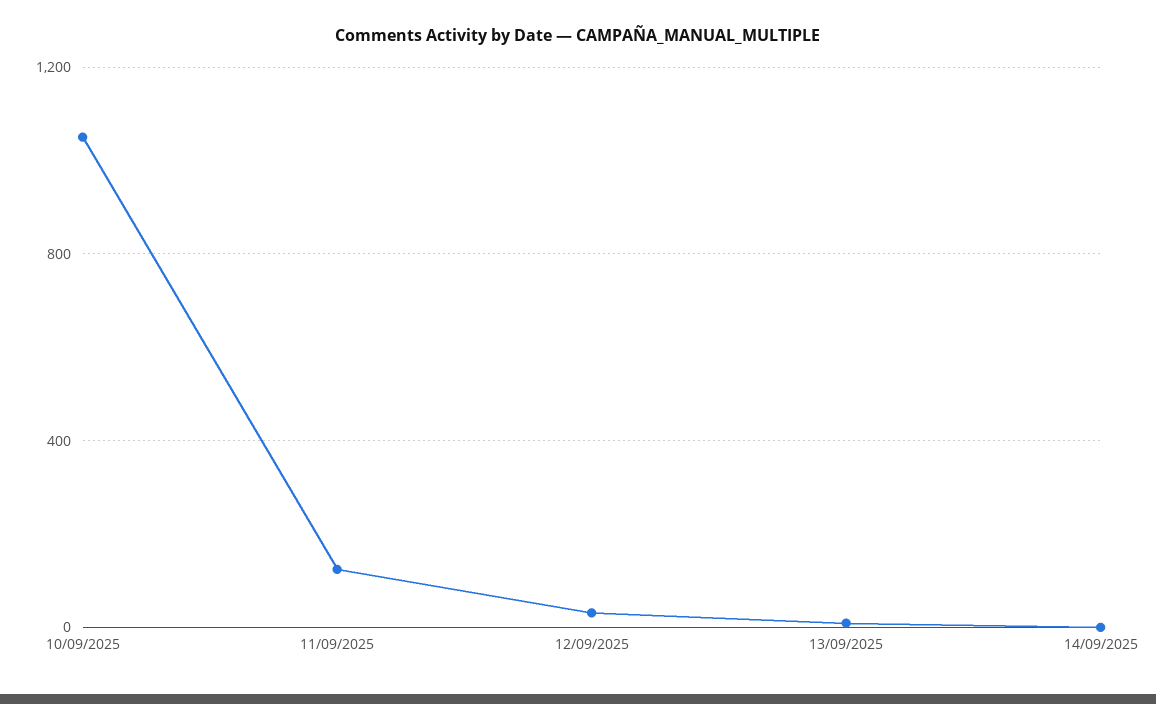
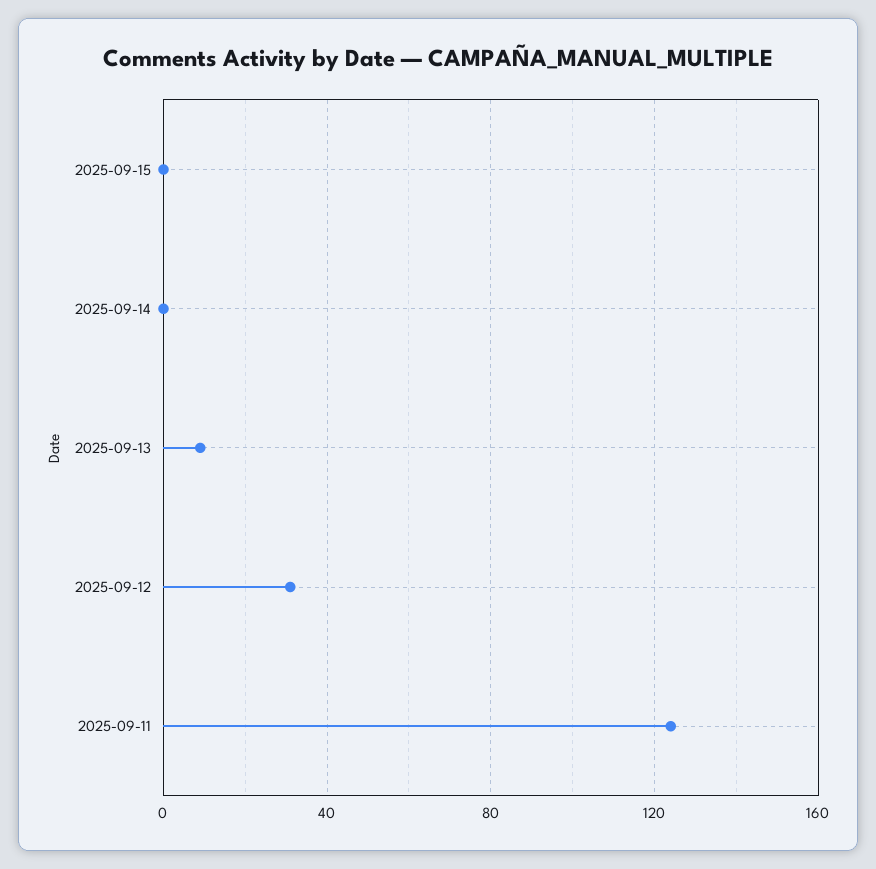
10/09/2025: 1050 -> none
2025-09-15: none -> 0

